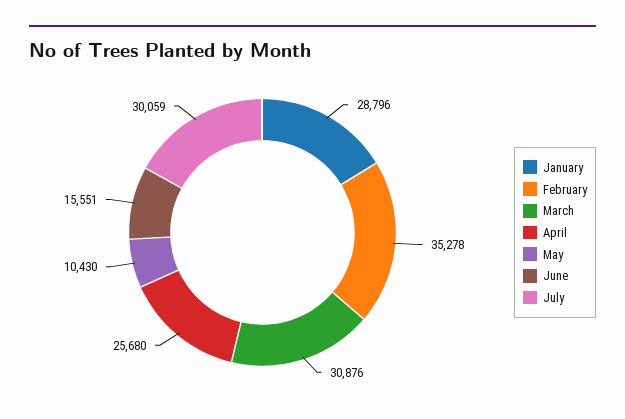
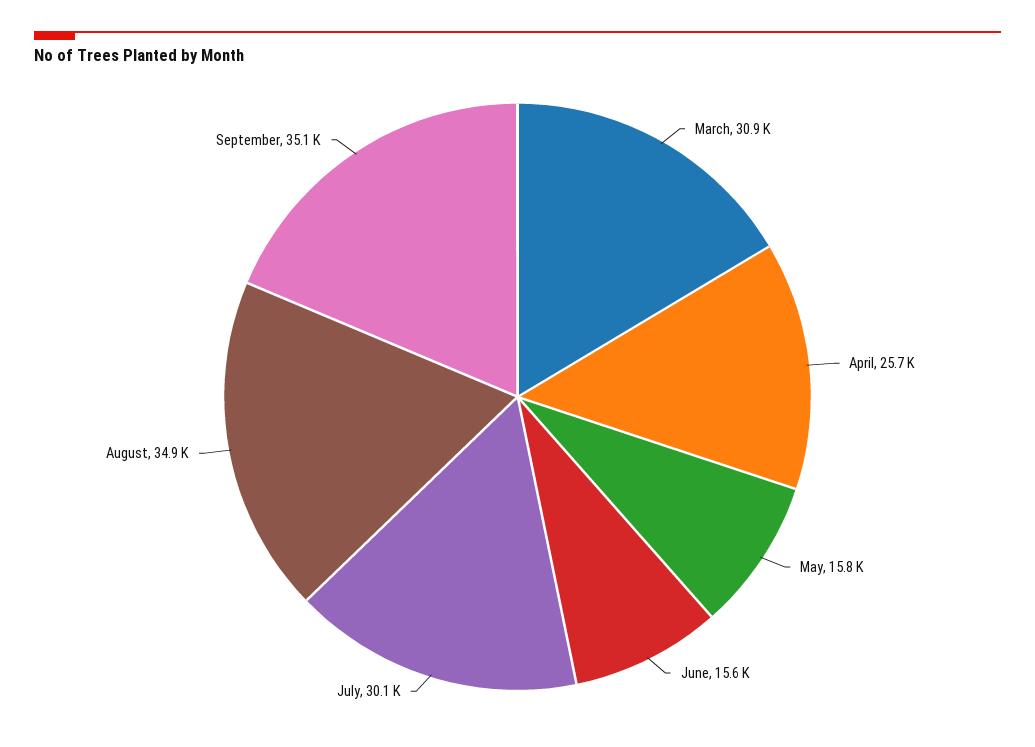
January: 28796 -> none
February: 35278 -> none
May: 10430 -> 15800
August: none -> 34900
September: none -> 35100

